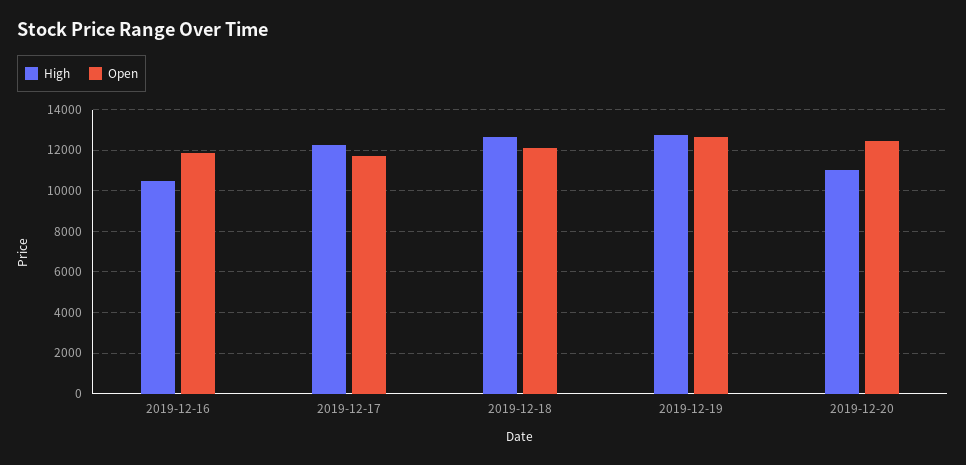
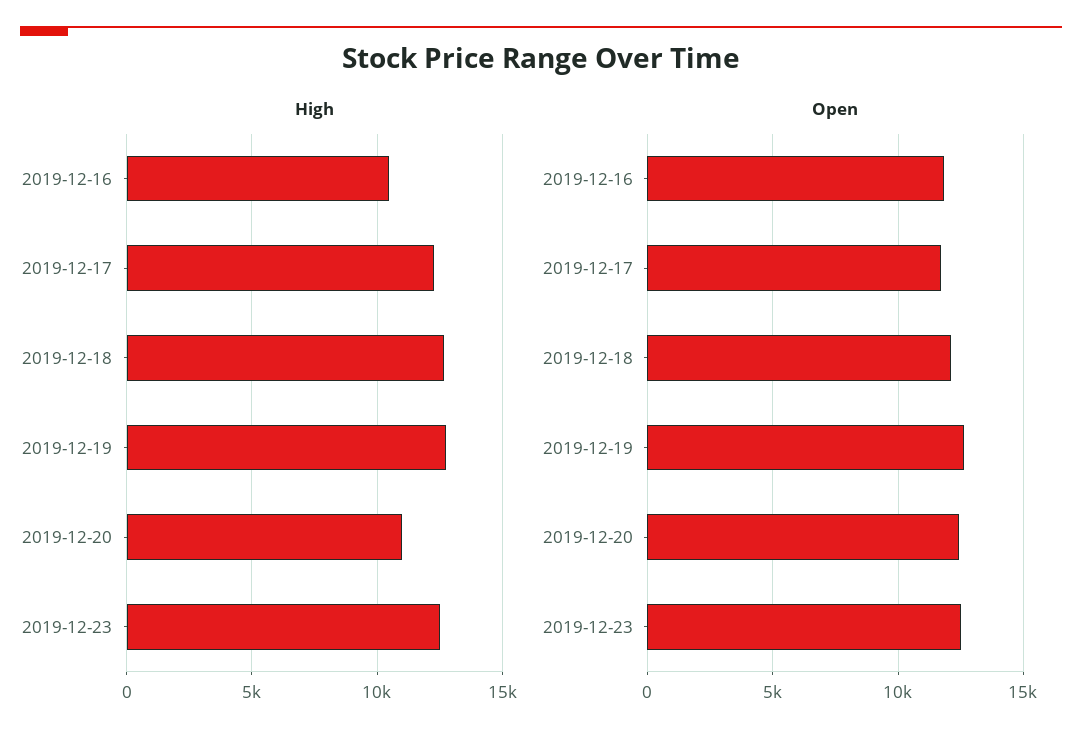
High, 2019-12-23: none -> 12500
Open, 2019-12-23: none -> 12500

